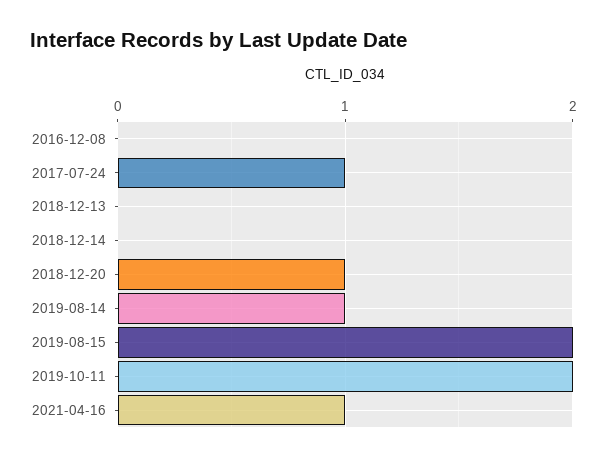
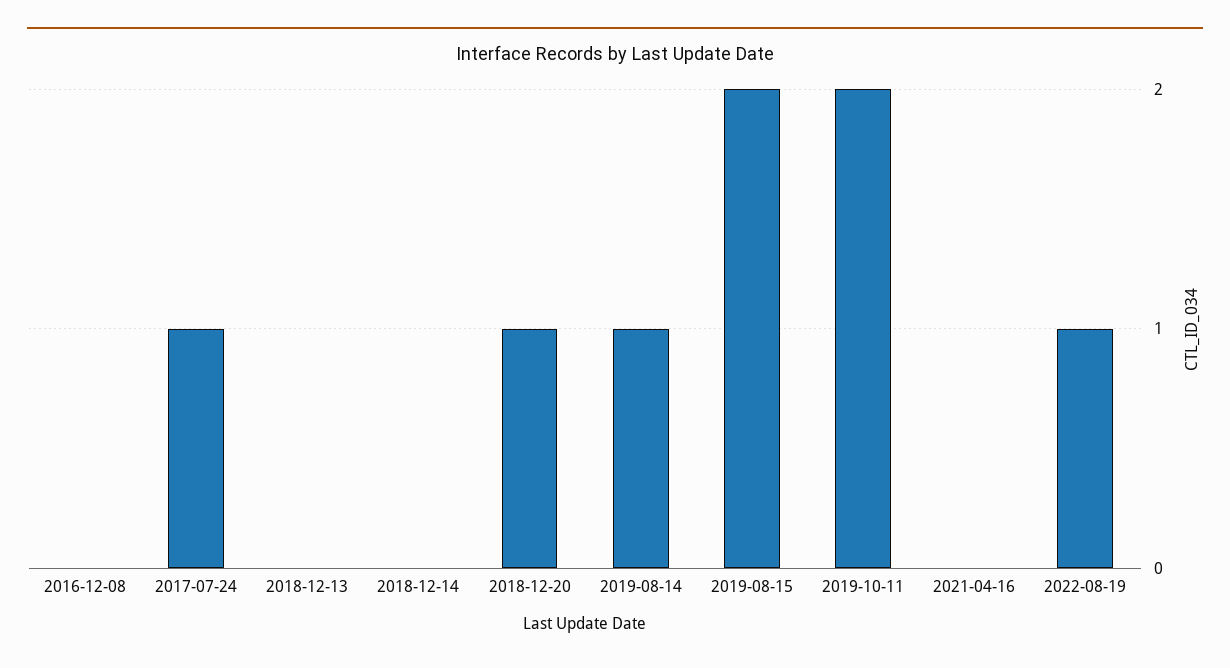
2021-04-16: 1 -> 0
2022-08-19: none -> 1

